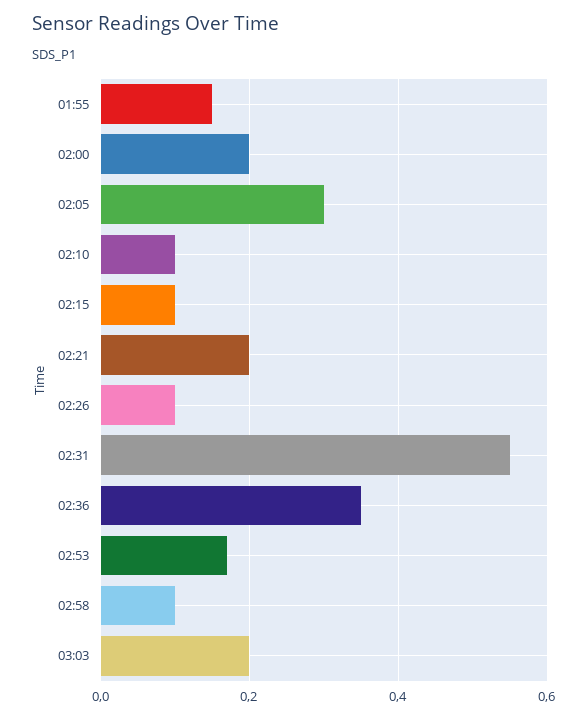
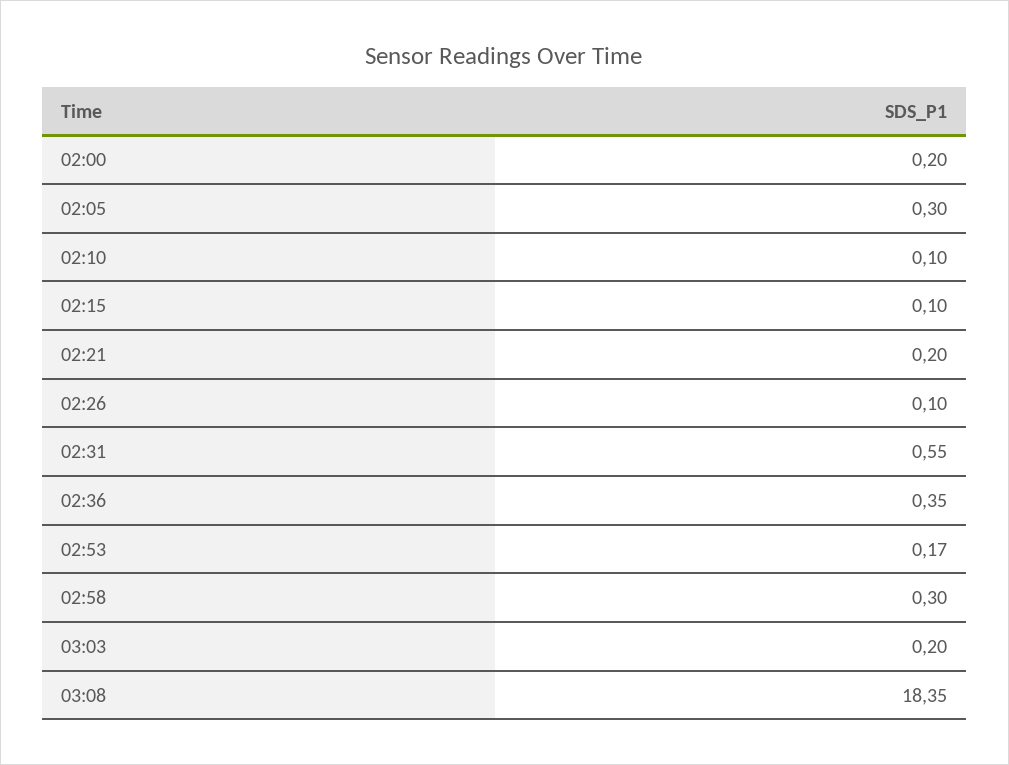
01:55: 0.15 -> none
02:58: 0.1 -> 0.3
03:08: none -> 18.35

